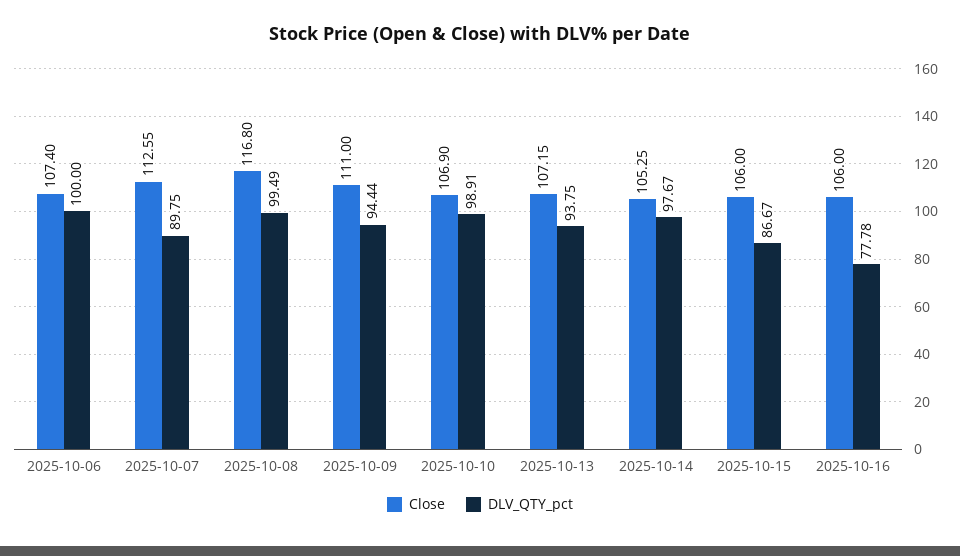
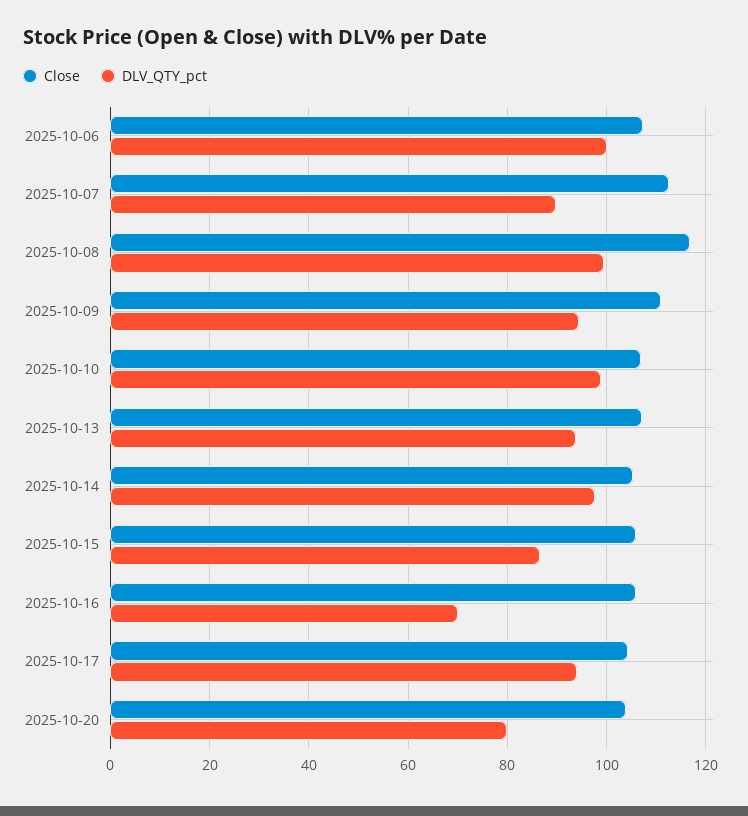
DLV_QTY_pct, 2025-10-16: 77.78 -> 70
Close, 2025-10-17: none -> 104
DLV_QTY_pct, 2025-10-17: none -> 94
Close, 2025-10-20: none -> 104
DLV_QTY_pct, 2025-10-20: none -> 80

